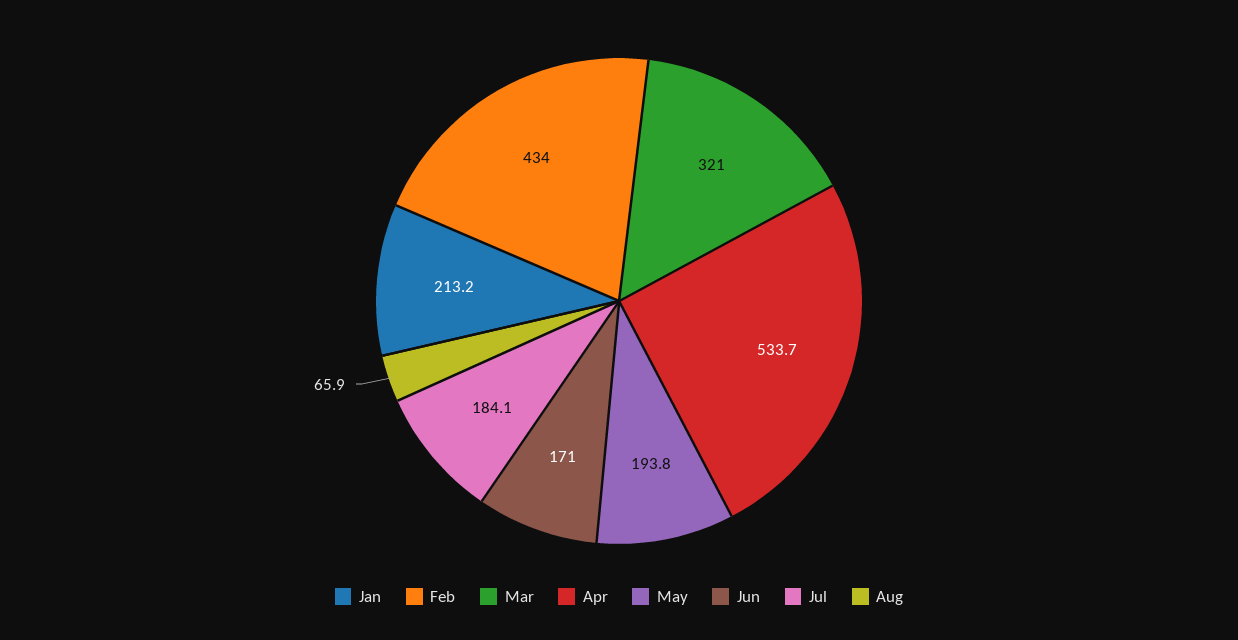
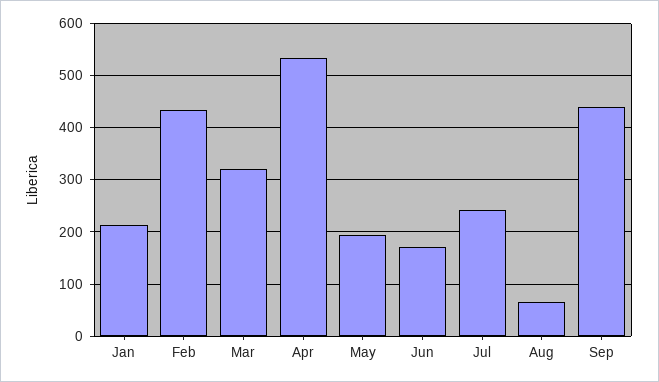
Jul: 184.1 -> 240
Sep: none -> 440

